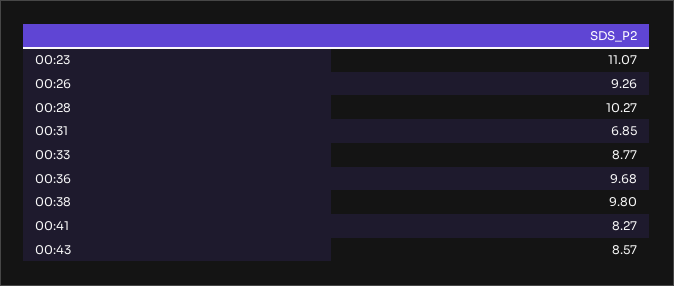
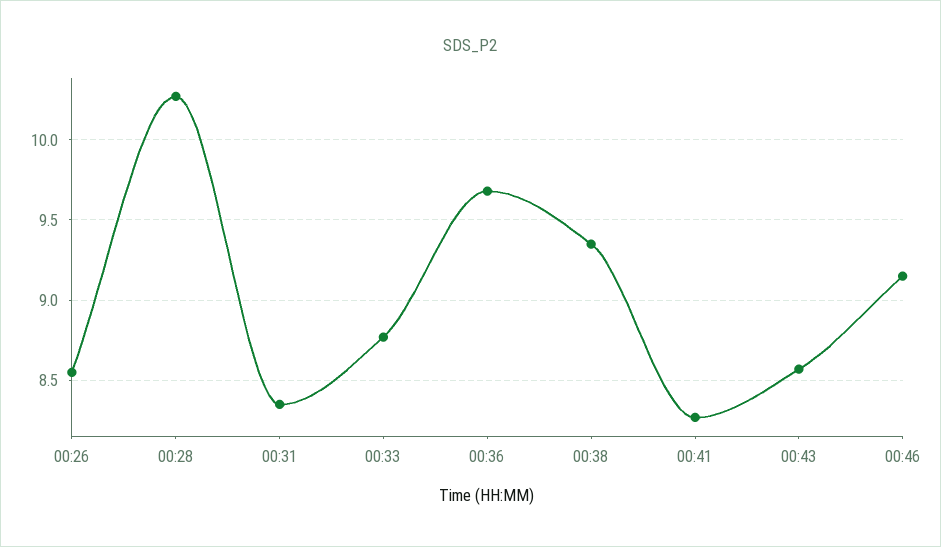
00:23: 11.07 -> none
00:26: 9.26 -> 8.55
00:31: 6.85 -> 8.35
00:38: 9.8 -> 9.35
00:46: none -> 9.15

